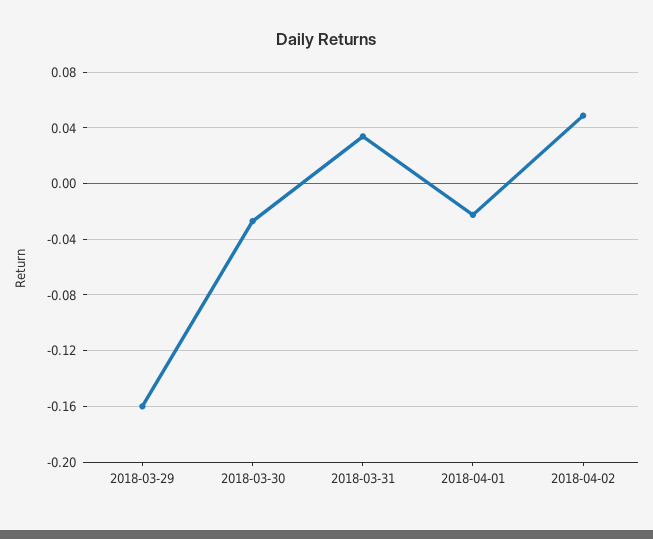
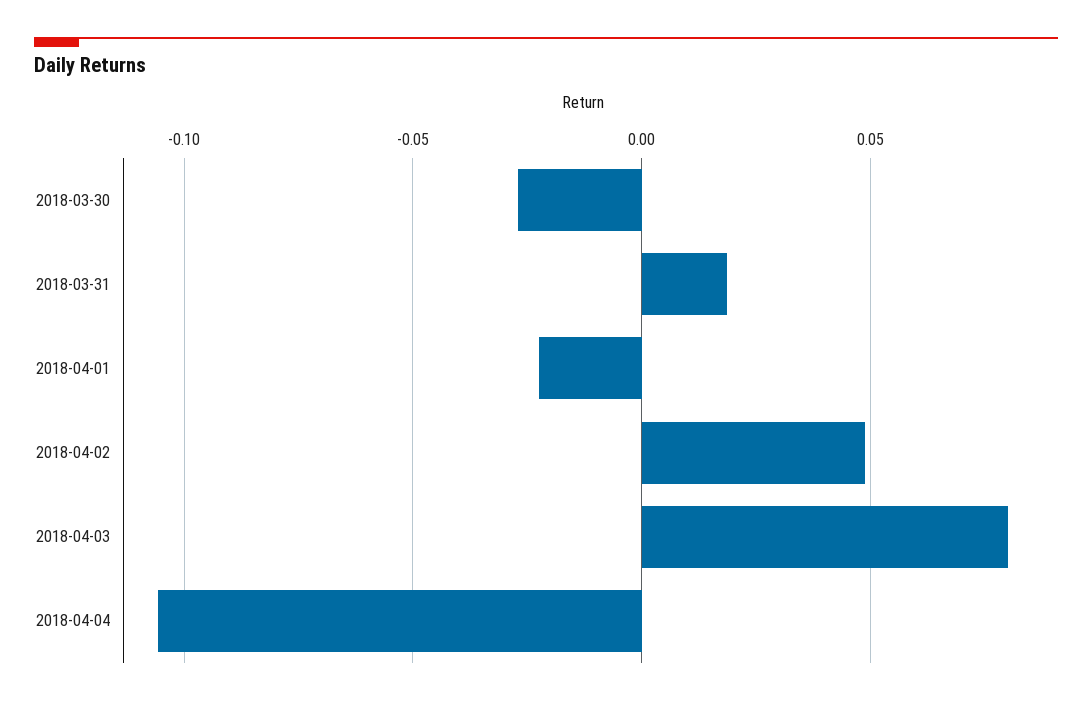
2018-03-29: -0.16 -> none
2018-03-31: 0.035 -> 0.02
2018-04-03: none -> 0.08
2018-04-04: none -> -0.105

